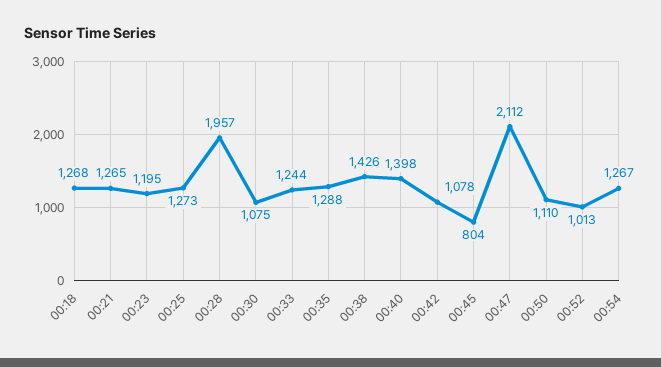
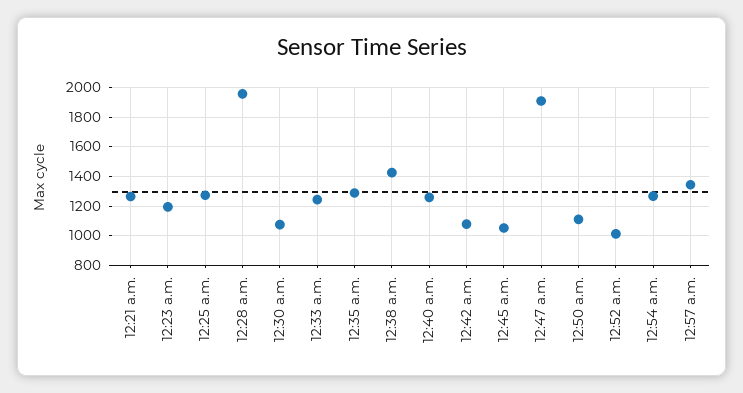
00:18: 1268 -> none
00:40: 1398 -> 1250
00:45: 804 -> 1050
00:47: 2112 -> 1900
12:57 a.m.: none -> 1350

